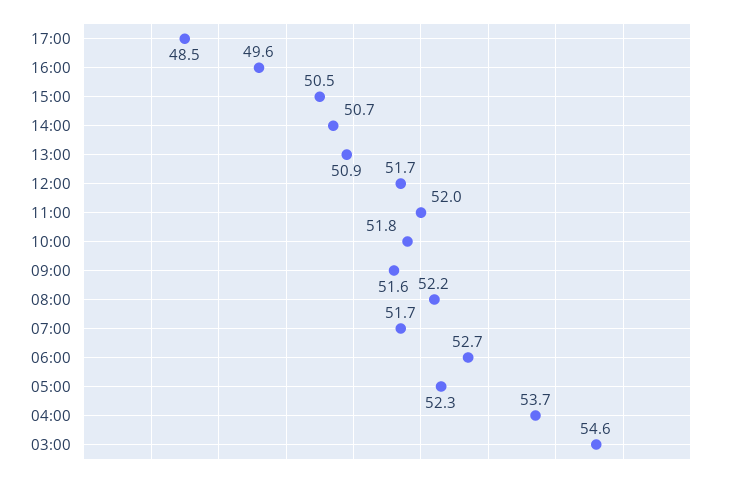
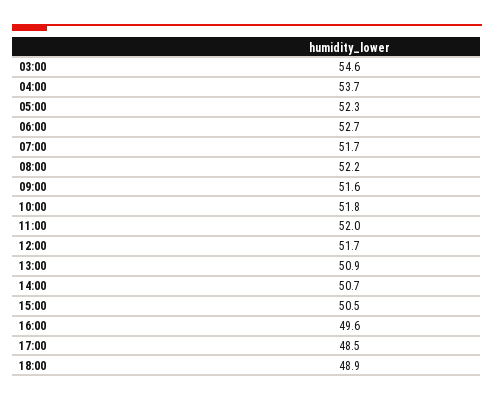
18:00: none -> 48.9

